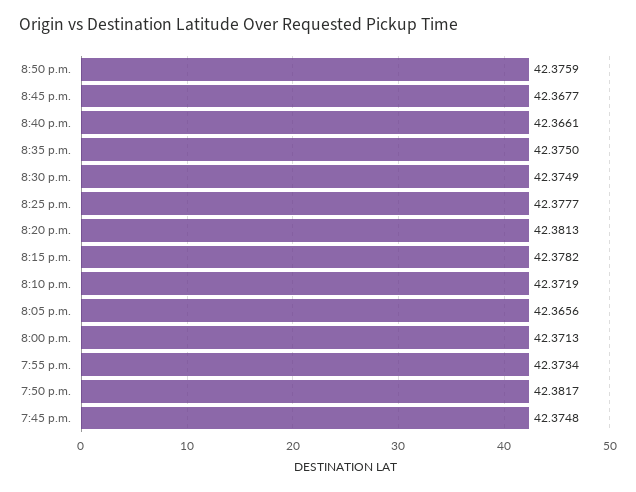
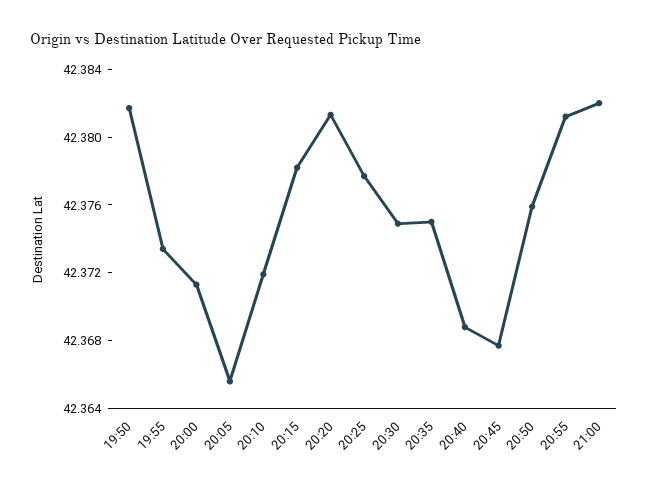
8:40 p.m.: 42.3661 -> 42.369
7:45 p.m.: 42.3748 -> none
20:55: none -> 42.381
21:00: none -> 42.382

